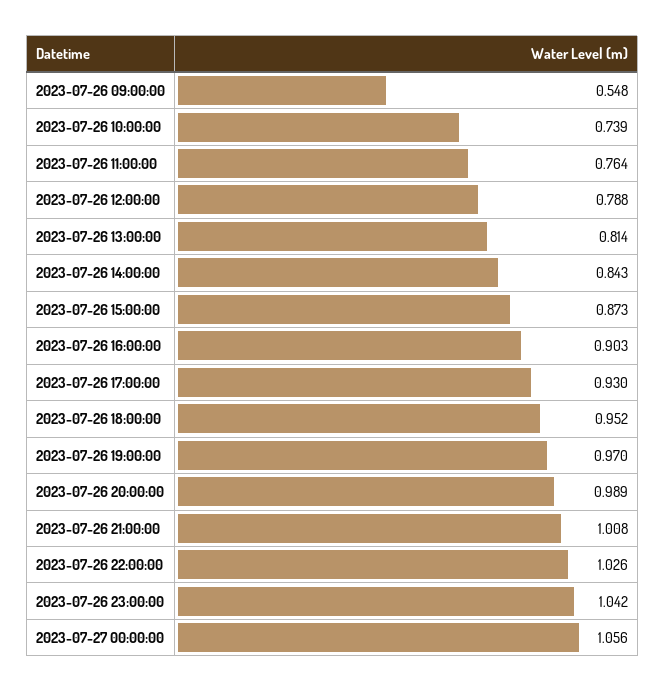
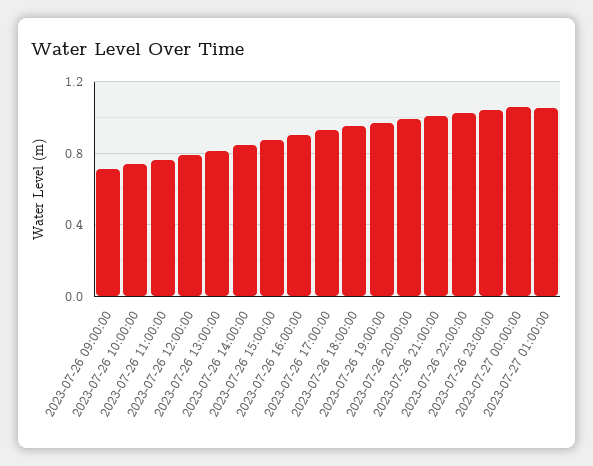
2023-07-26 09:00:00: 0.548 -> 0.7
2023-07-27 01:00:00: none -> 1.05

